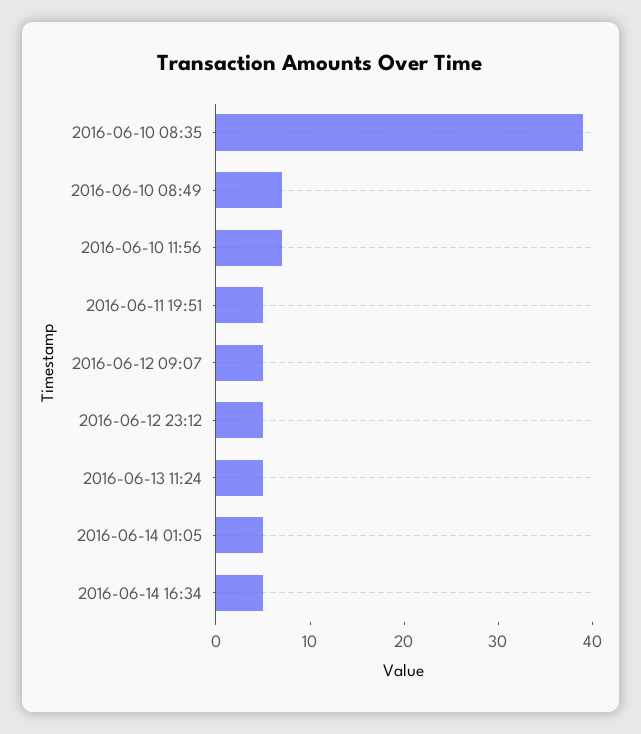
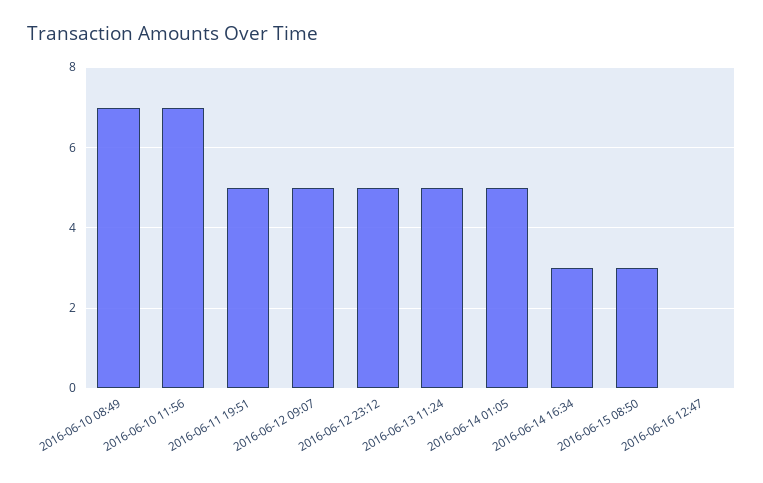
2016-06-10 08:35: 39 -> none
2016-06-14 16:34: 5 -> 3
2016-06-15 08:50: none -> 3
2016-06-16 12:47: none -> 0

